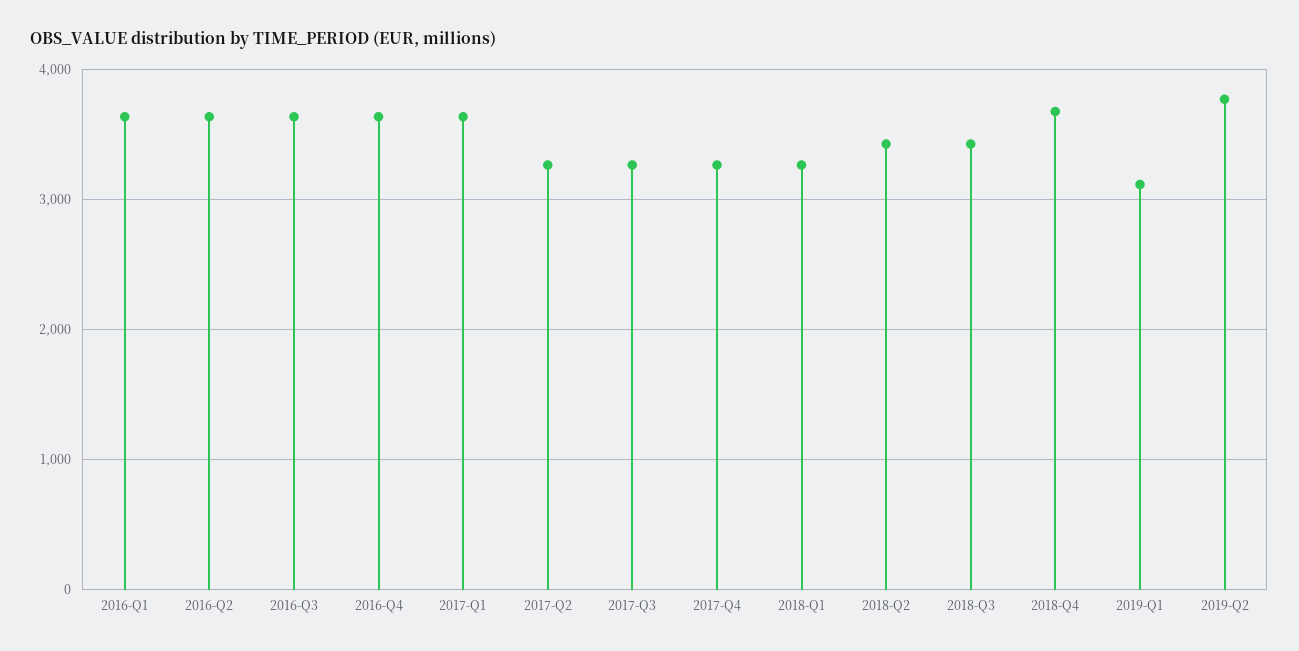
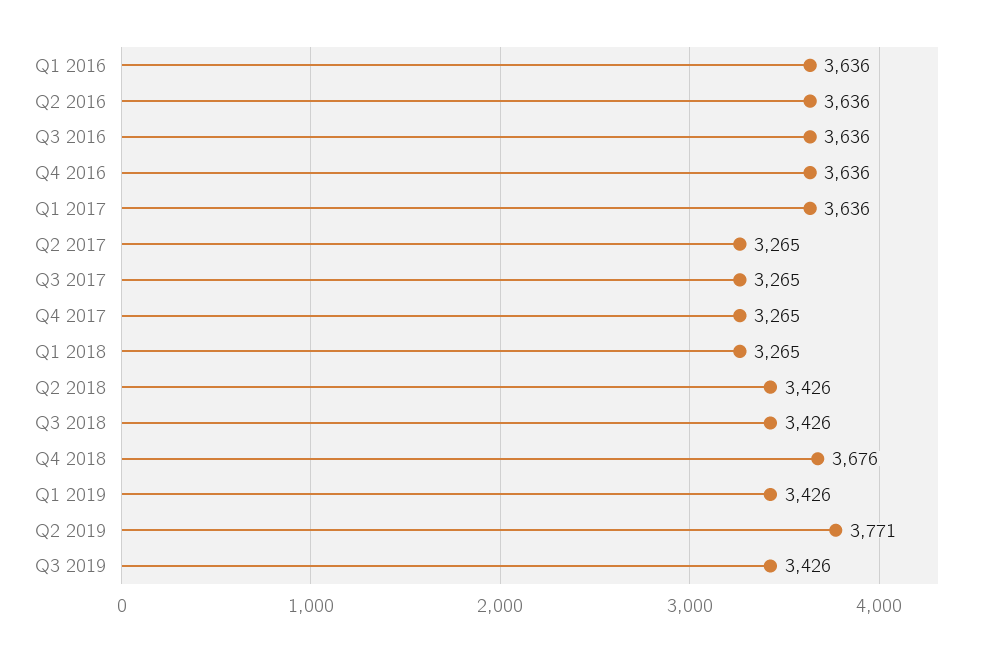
2019-Q1: 3100 -> 3426
Q3 2019: none -> 3426

